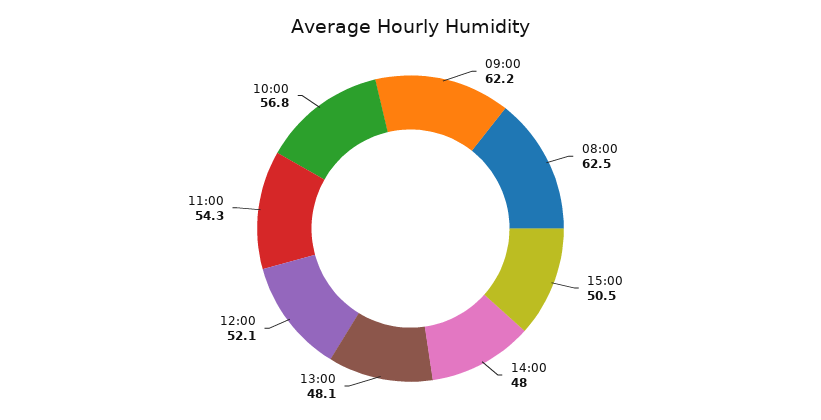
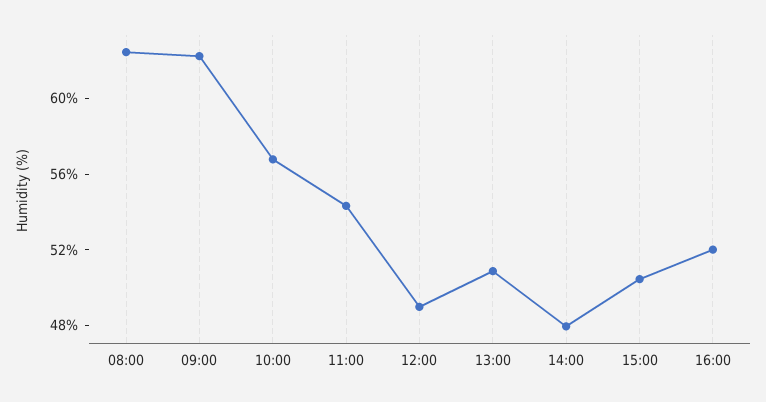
13:00: 48.1 -> 51
12:00: 52.1 -> 49
16:00: none -> 52

